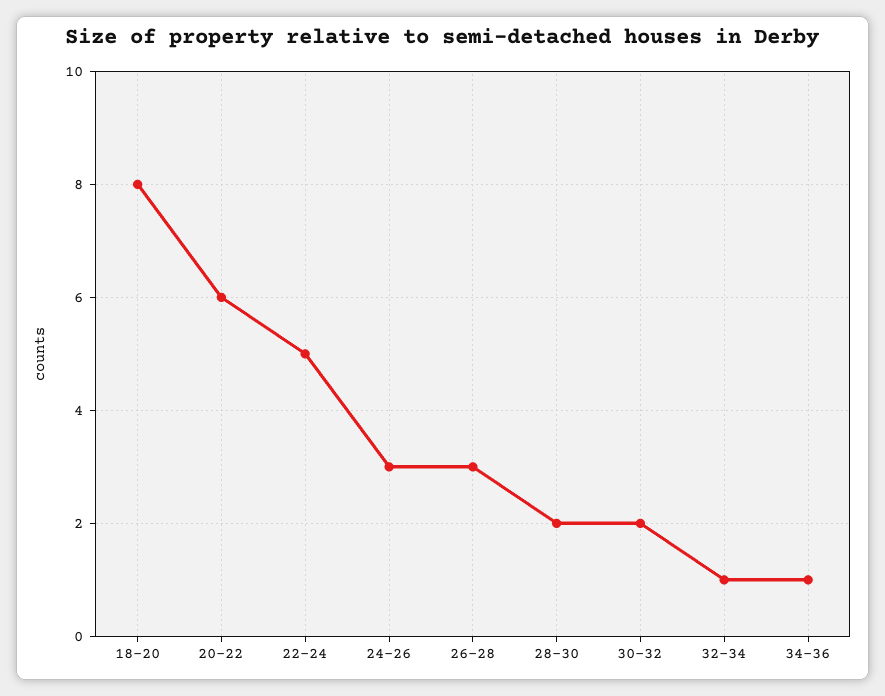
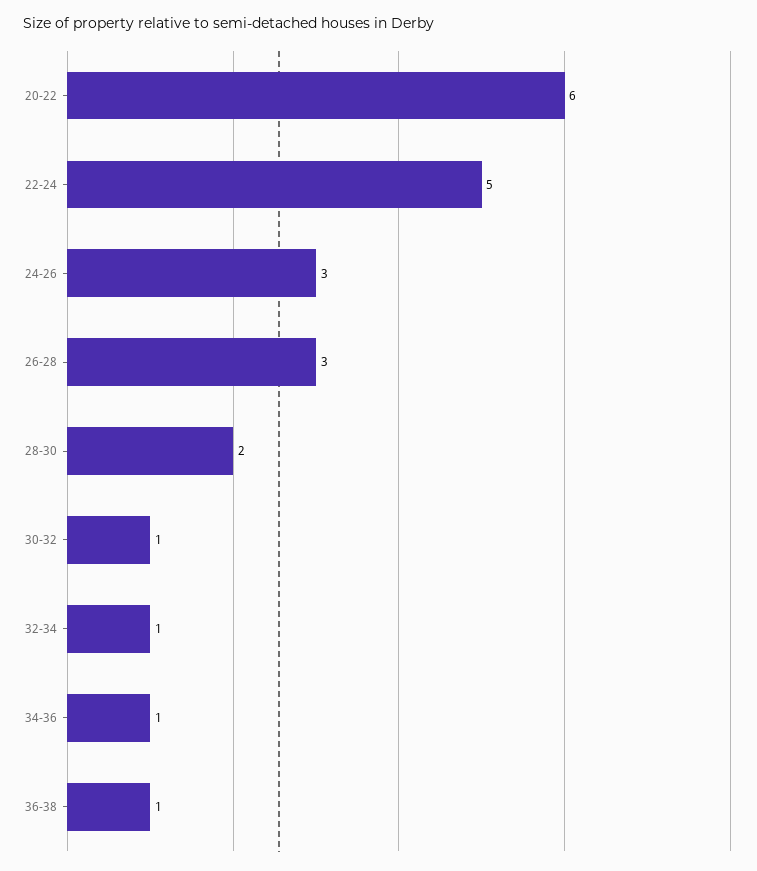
18-20: 8 -> none
30-32: 2 -> 1
36-38: none -> 1

